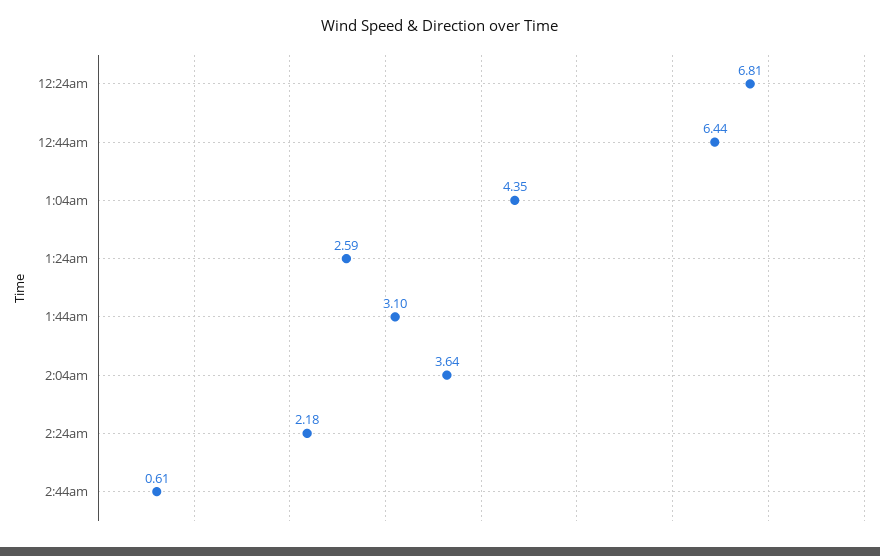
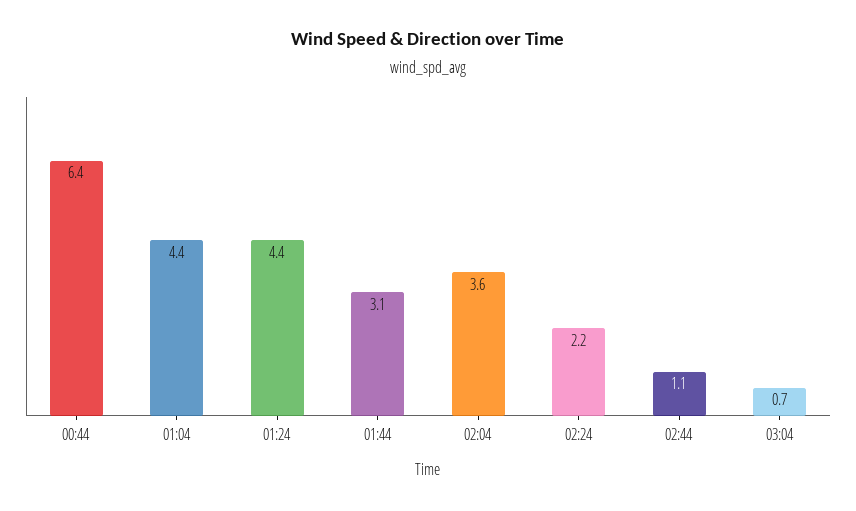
12:24am: 6.81 -> none
1:24am: 2.59 -> 4.4
2:44am: 0.61 -> 1.1
03:04: none -> 0.7

